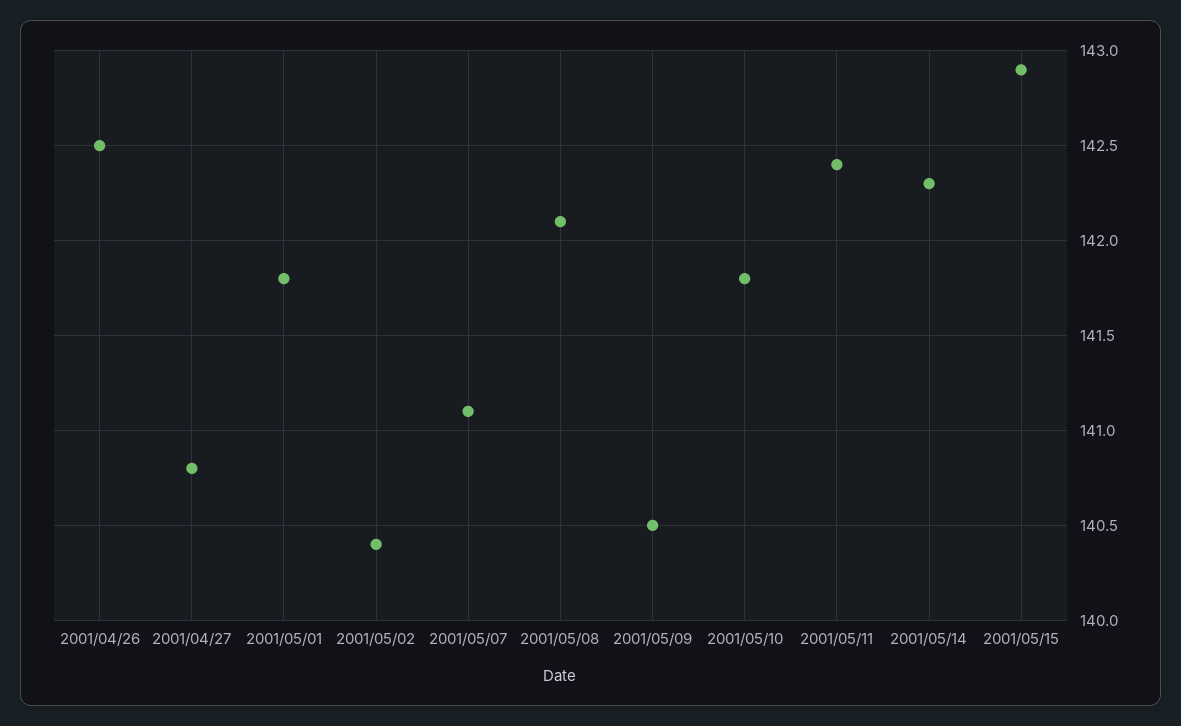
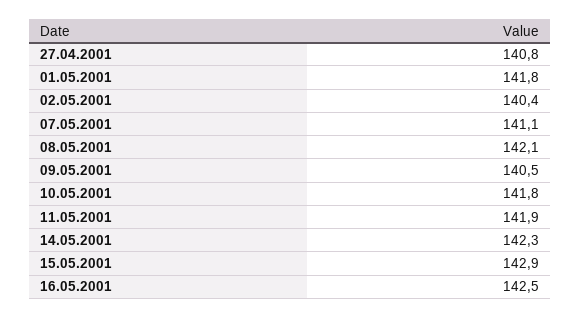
2001/04/26: 142.5 -> none
2001/05/11: 142.4 -> 141.9
16.05.2001: none -> 142.5

